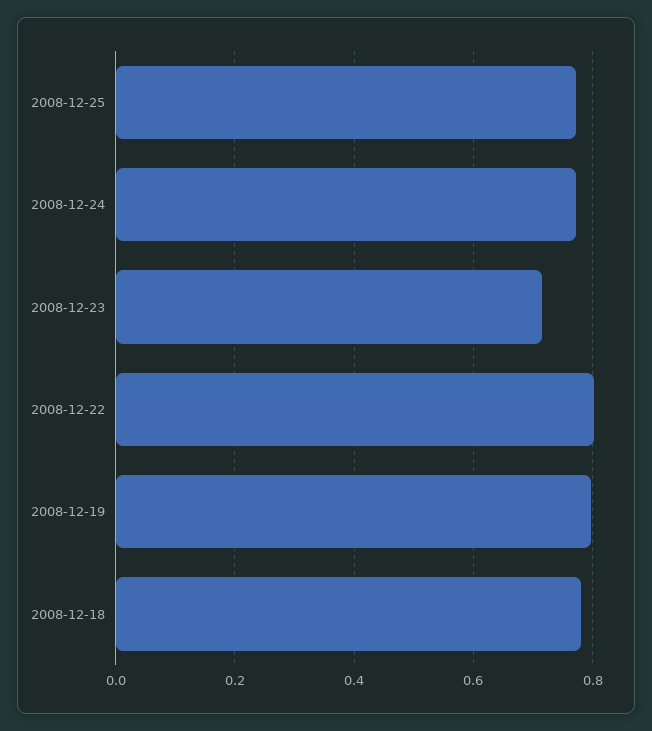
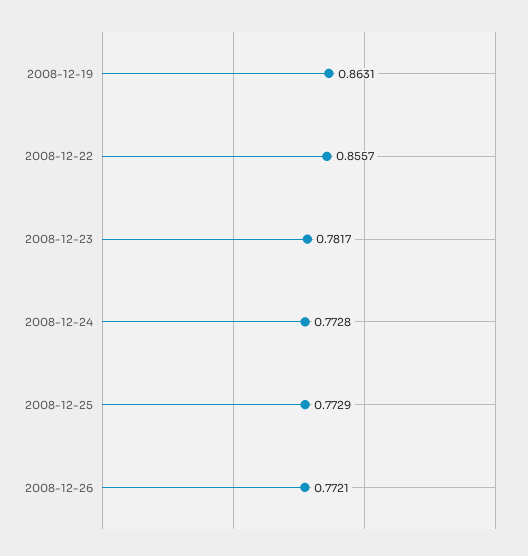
2008-12-23: 0.72 -> 0.7817
2008-12-22: 0.8 -> 0.8557
2008-12-19: 0.8 -> 0.8631
2008-12-18: 0.78 -> none
2008-12-26: none -> 0.7721

